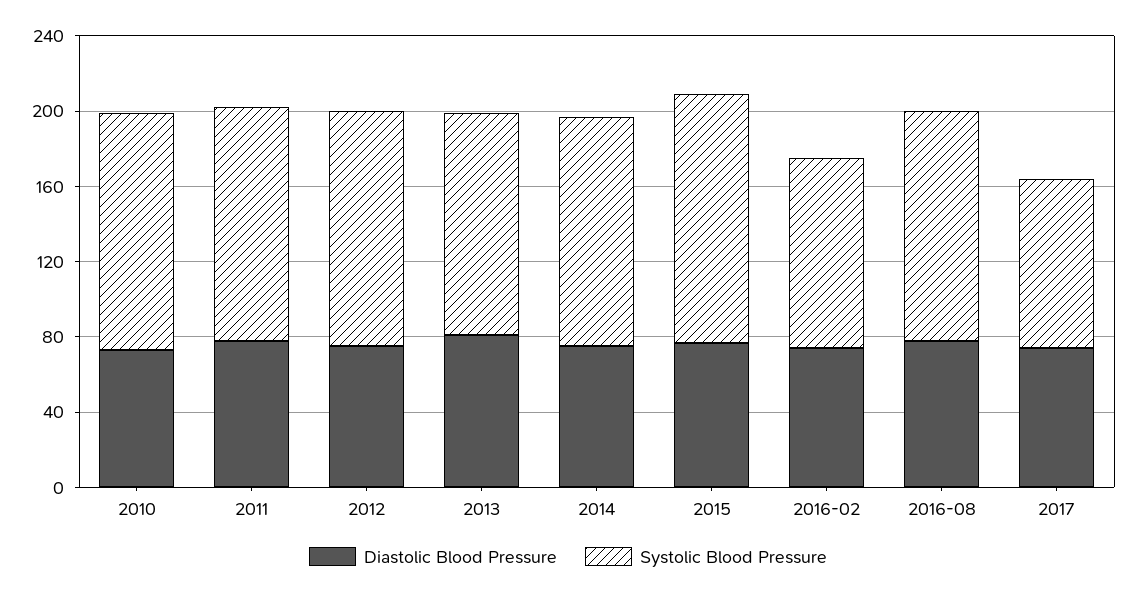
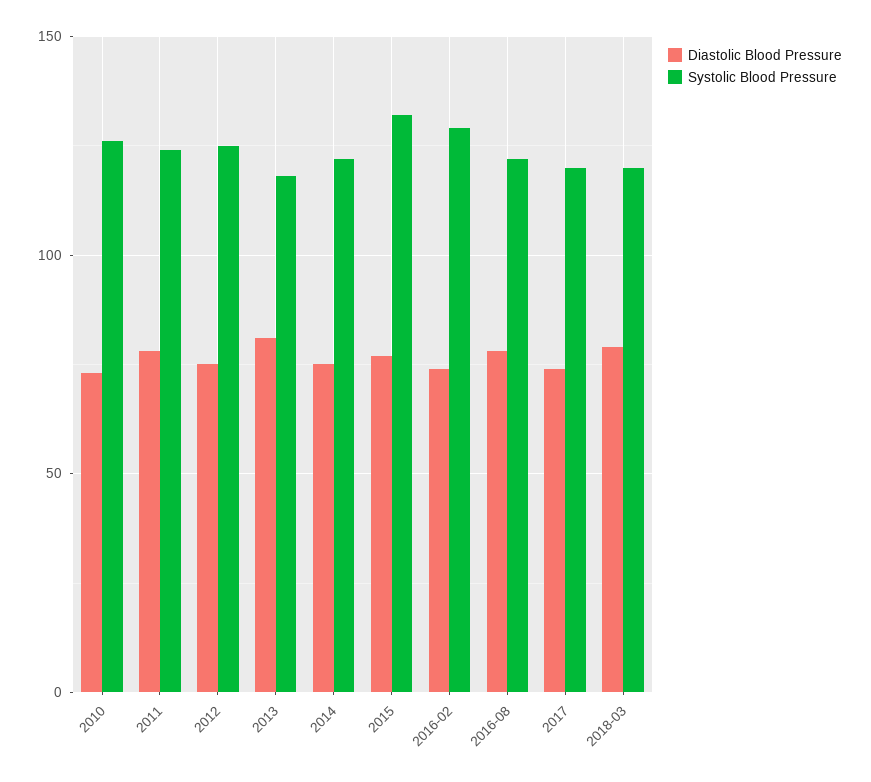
Systolic Blood Pressure, 2016-02: 100 -> 130
Systolic Blood Pressure, 2017: 90 -> 120
Diastolic Blood Pressure, 2018-03: none -> 80
Systolic Blood Pressure, 2018-03: none -> 120

